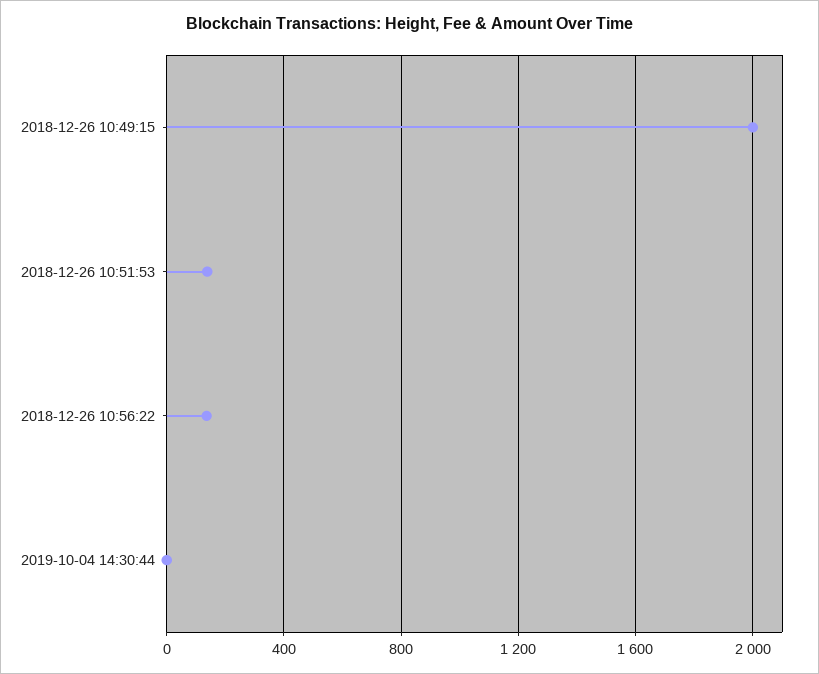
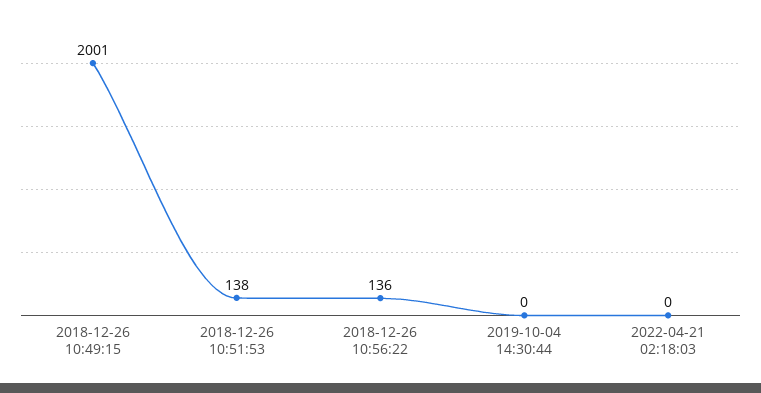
2022-04-21 02:18:03: none -> 0

